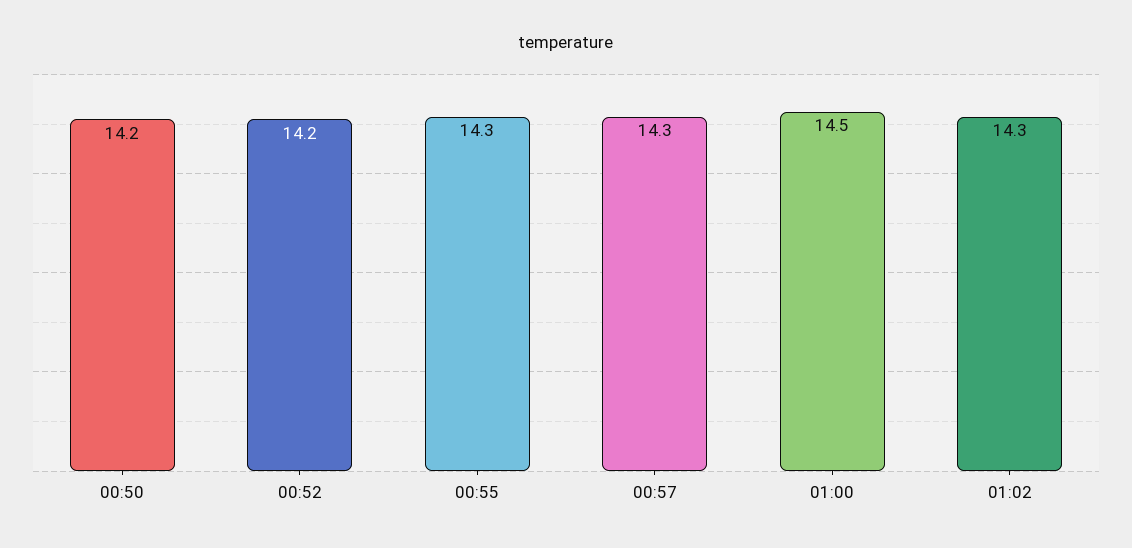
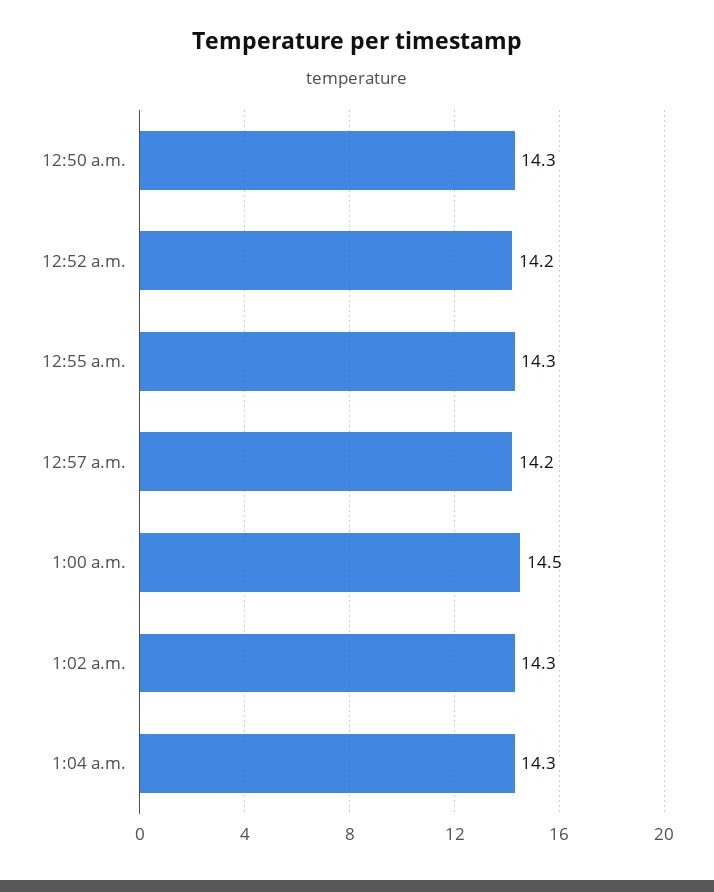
00:50: 14.2 -> 14.3
00:57: 14.3 -> 14.2
1:04 a.m.: none -> 14.3

